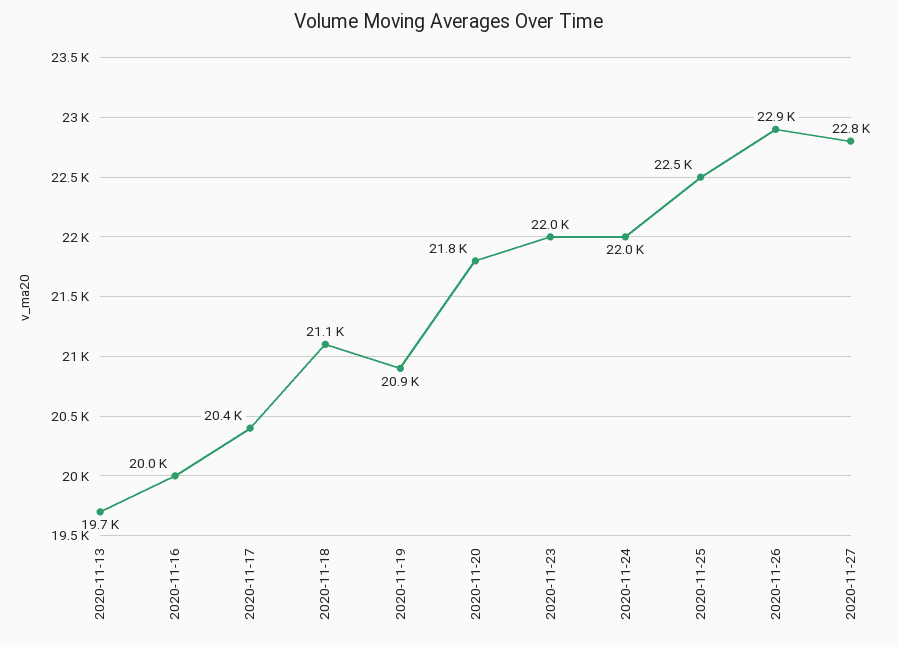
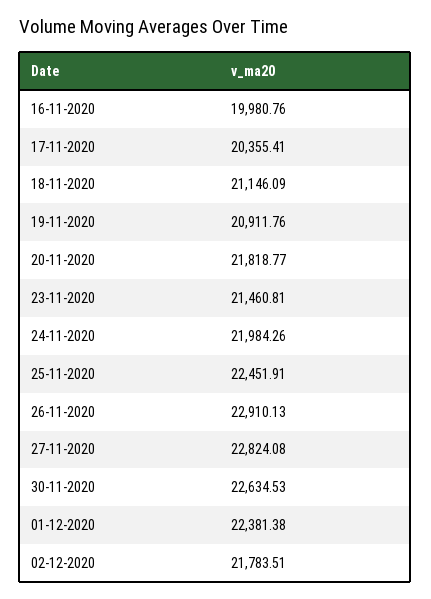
2020-11-13: 19700 -> none
2020-11-23: 22000 -> 21460.81
30-11-2020: none -> 22634.53
01-12-2020: none -> 22381.38
02-12-2020: none -> 21783.51

